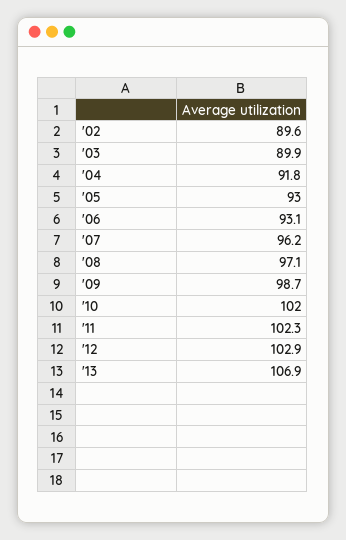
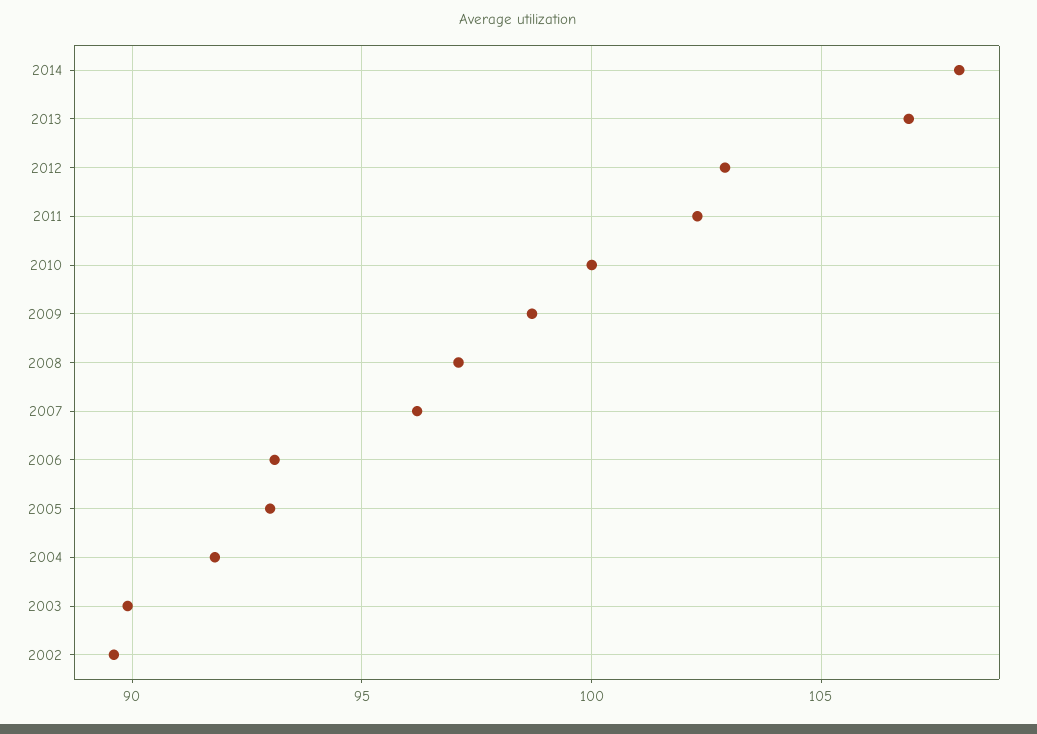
'10: 102 -> 100
2014: none -> 108

